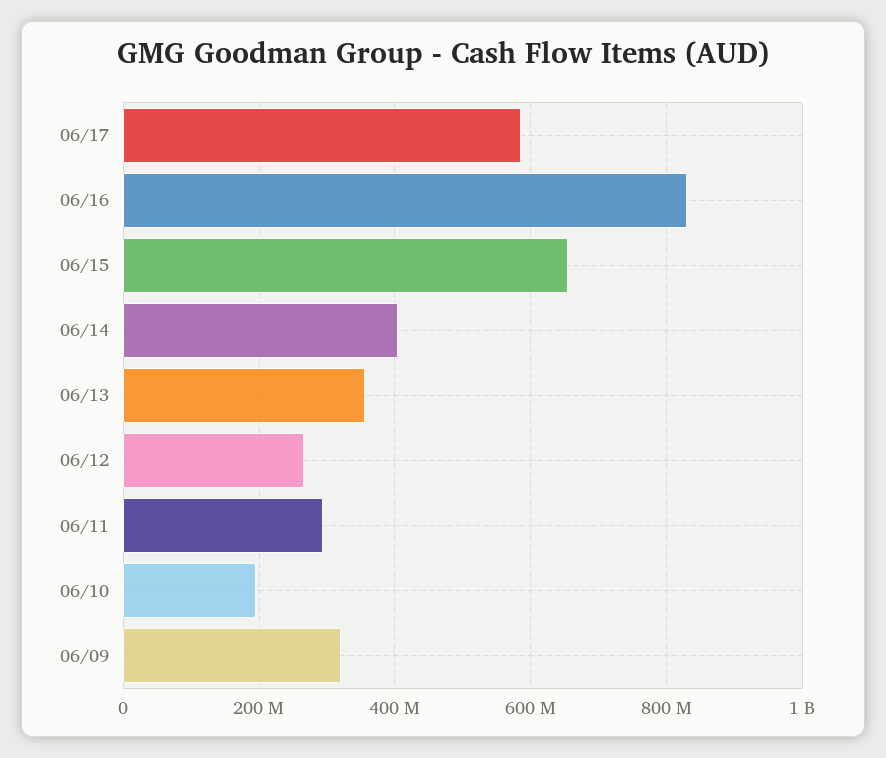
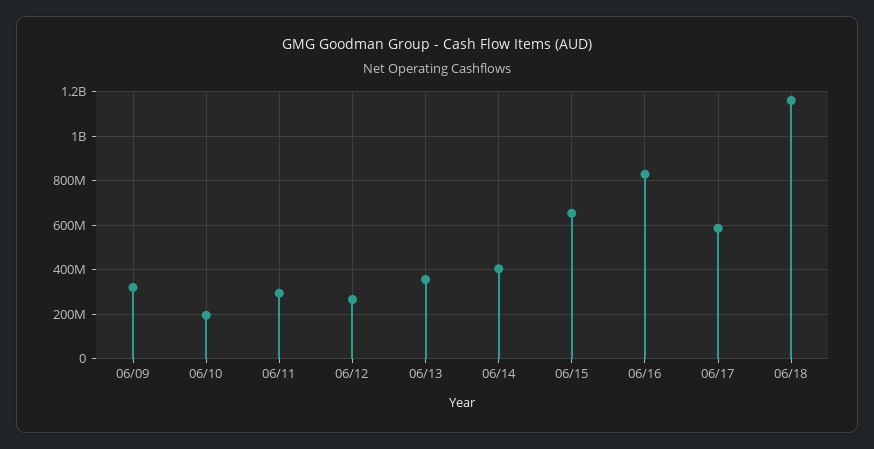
06/18: none -> 1150000000

